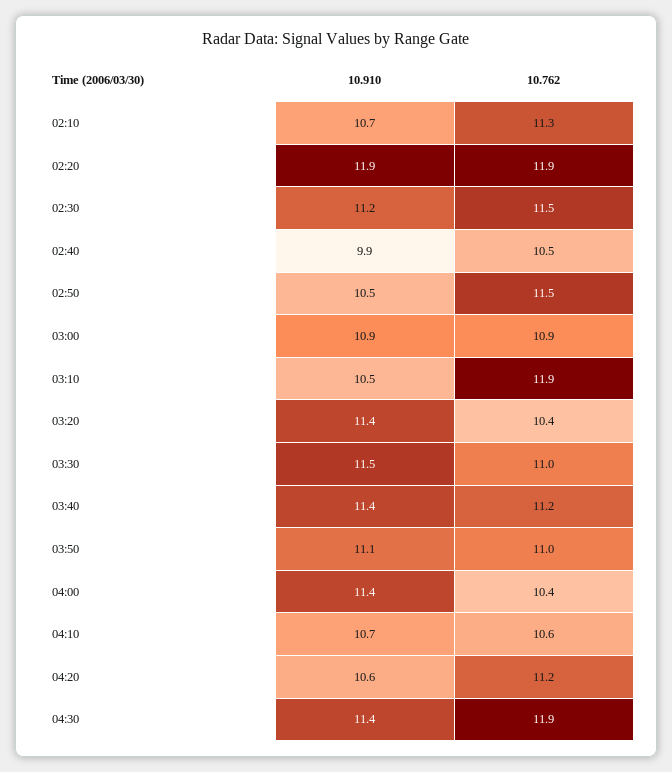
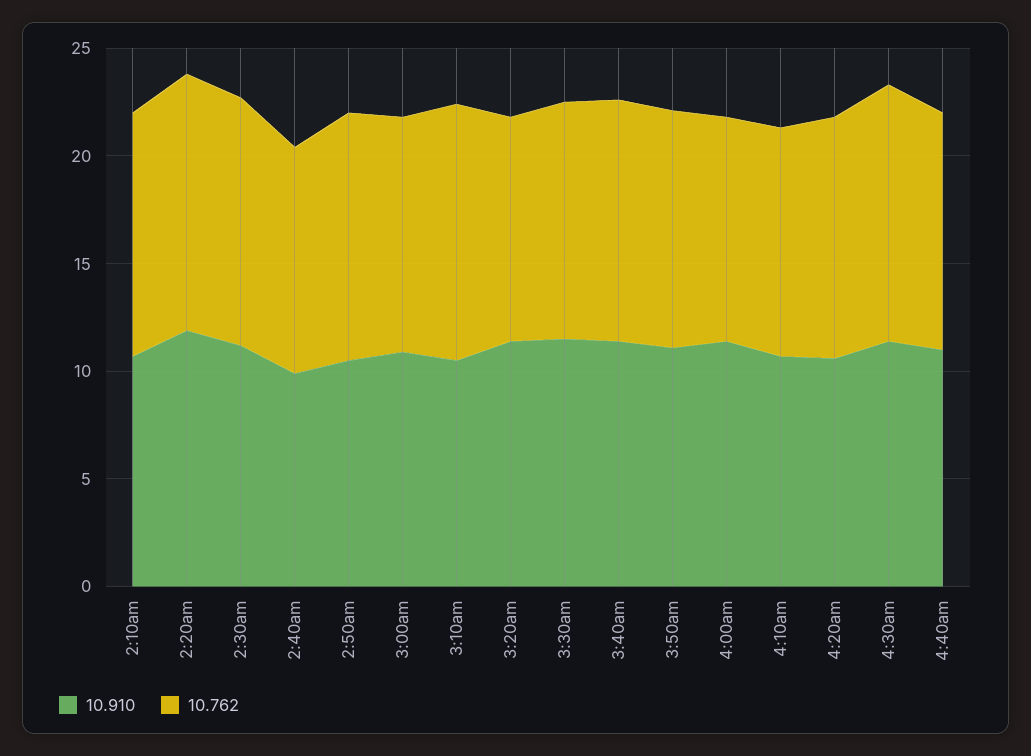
10.910, 4:40am: none -> 11
10.762, 4:40am: none -> 11

